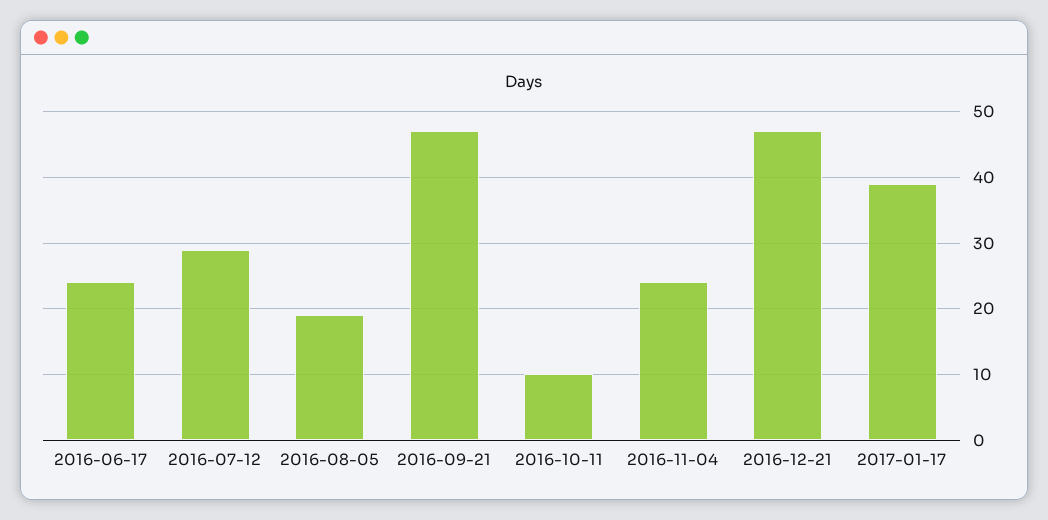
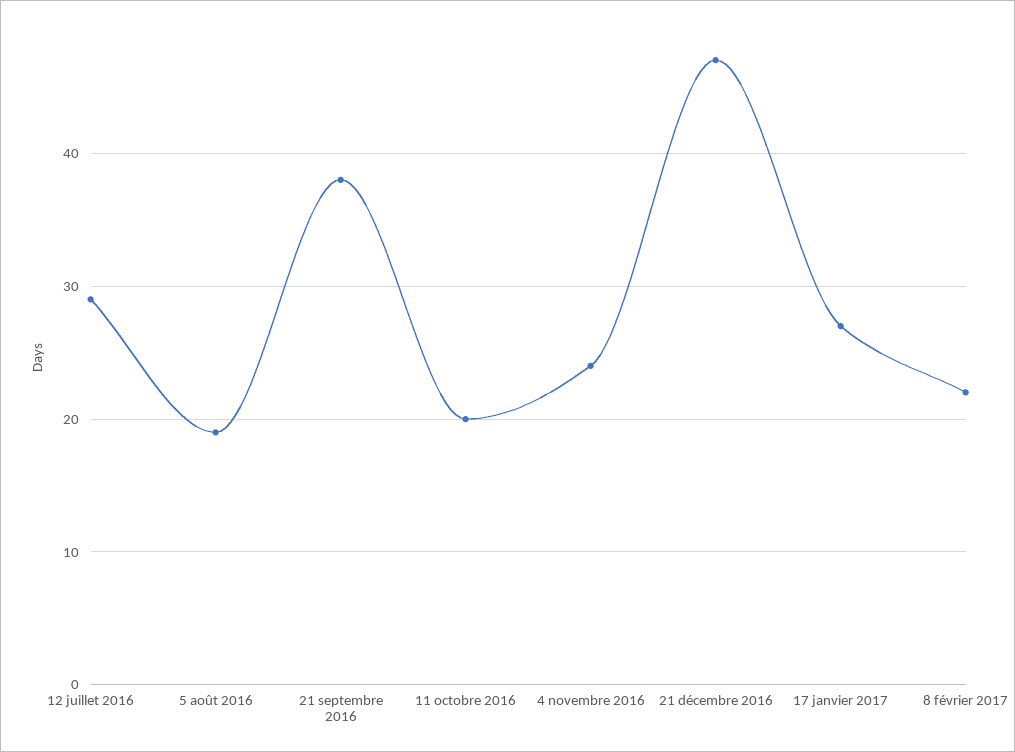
2016-06-17: 24 -> none
2016-09-21: 47 -> 38
2016-10-11: 10 -> 20
2017-01-17: 39 -> 27
8 février 2017: none -> 22

